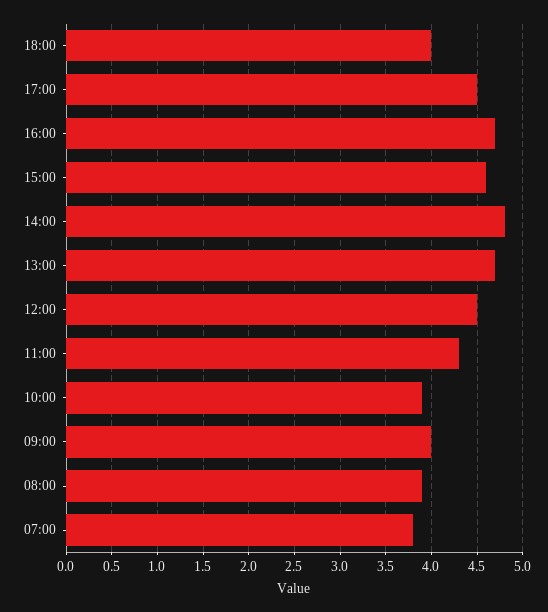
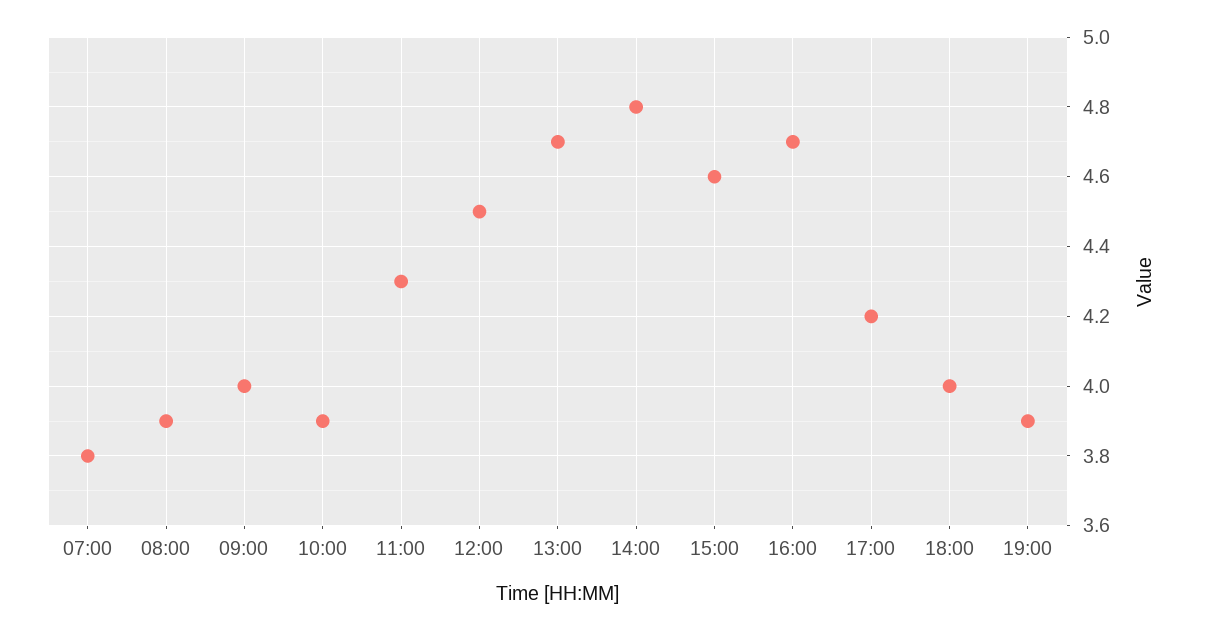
17:00: 4.5 -> 4.2
19:00: none -> 3.9

